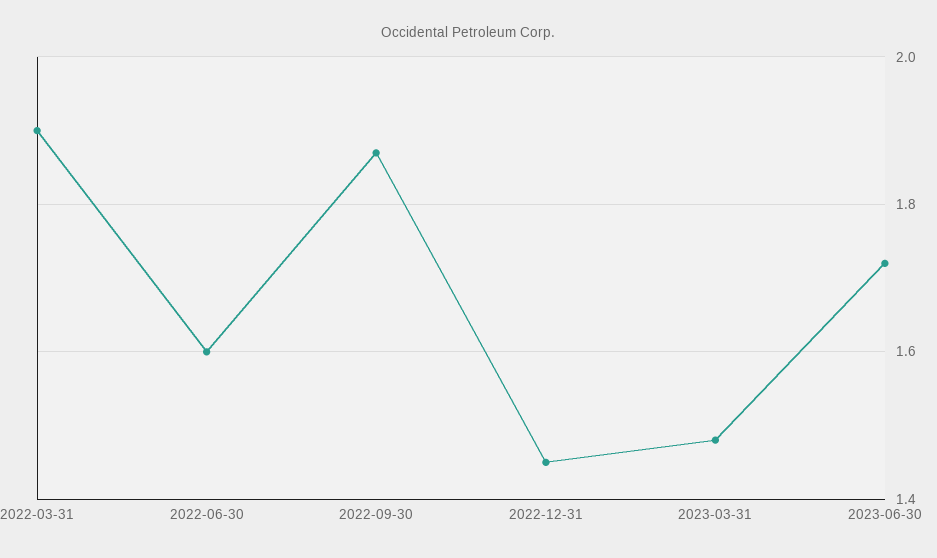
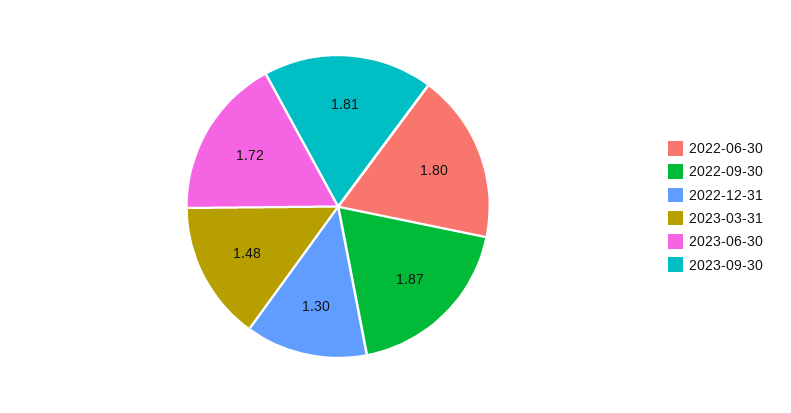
2022-03-31: 1.9 -> none
2022-06-30: 1.6 -> 1.8
2022-12-31: 1.45 -> 1.3
2023-09-30: none -> 1.81

